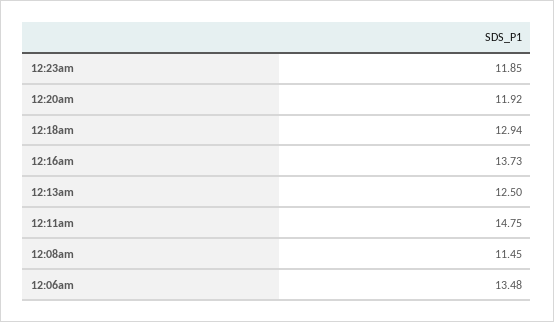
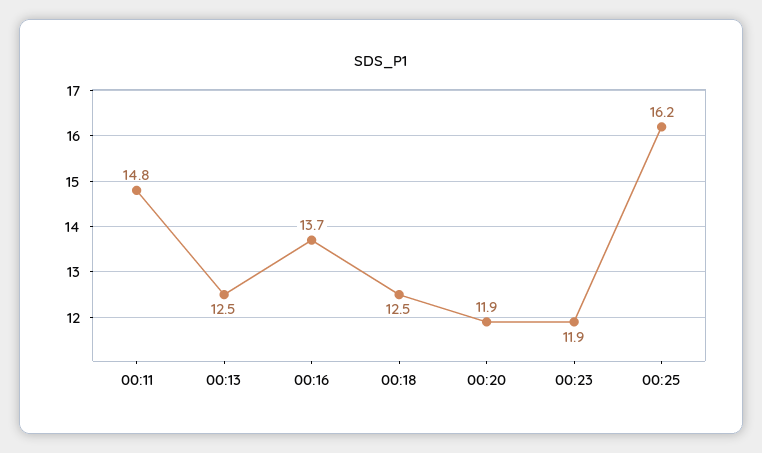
12:18am: 12.94 -> 12.5
12:08am: 11.45 -> none
12:06am: 13.48 -> none
00:25: none -> 16.2

